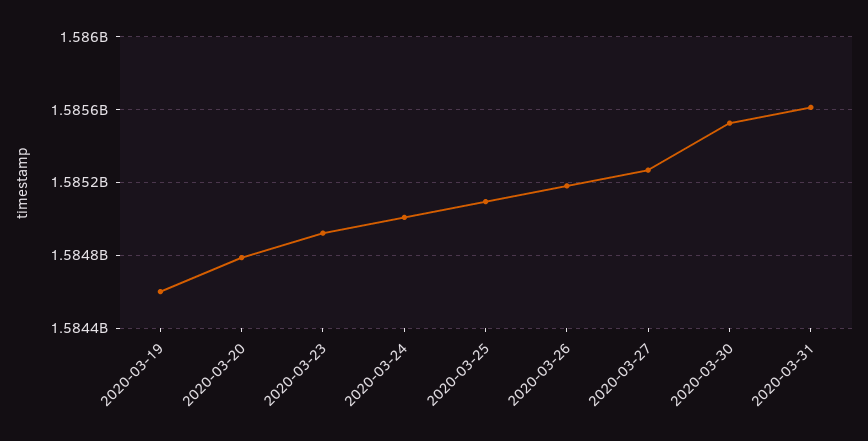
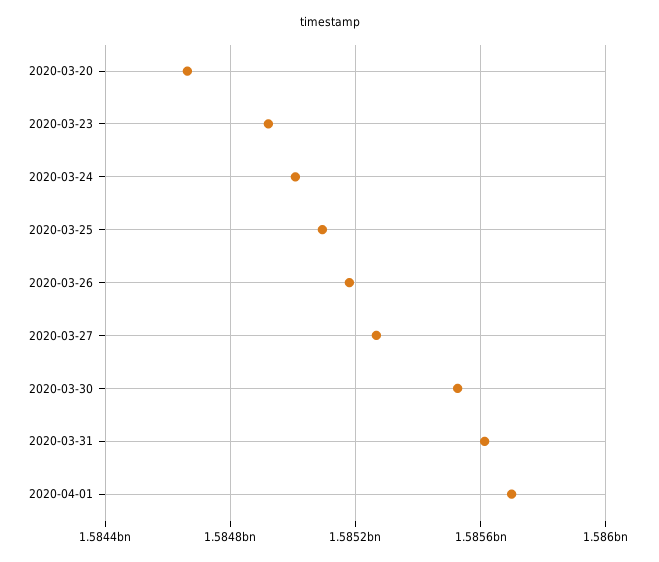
2020-03-19: 1584600000 -> none
2020-03-20: 1584800000 -> 1584650000
2020-04-01: none -> 1585700000

